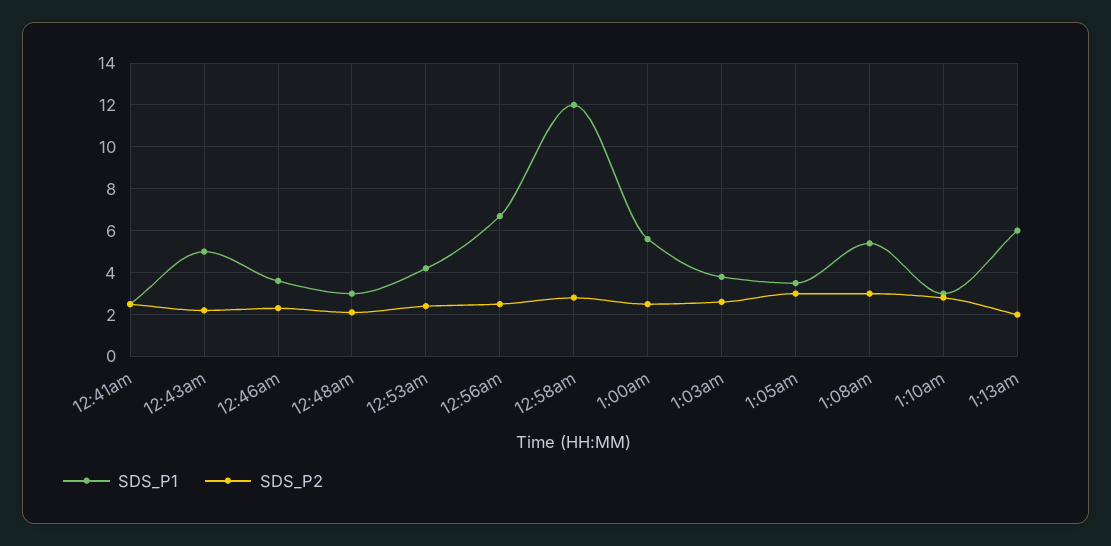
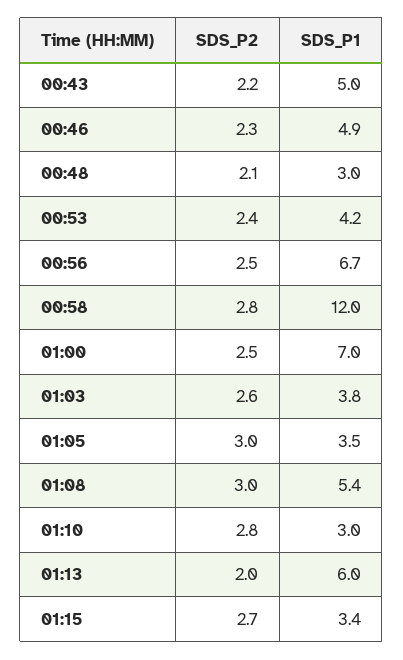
SDS_P1, 12:41am: 2.5 -> none
SDS_P2, 12:41am: 2.5 -> none
SDS_P1, 12:46am: 3.5 -> 4.9
SDS_P1, 1:00am: 5.5 -> 7
SDS_P2, 01:15: none -> 2.7
SDS_P1, 01:15: none -> 3.4

